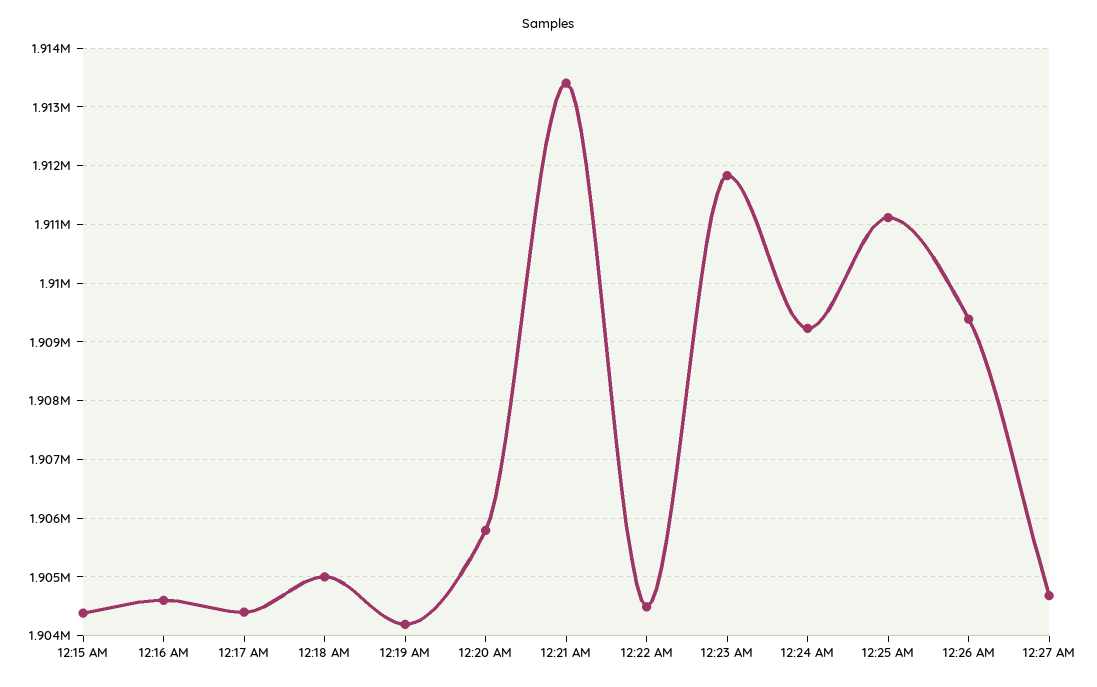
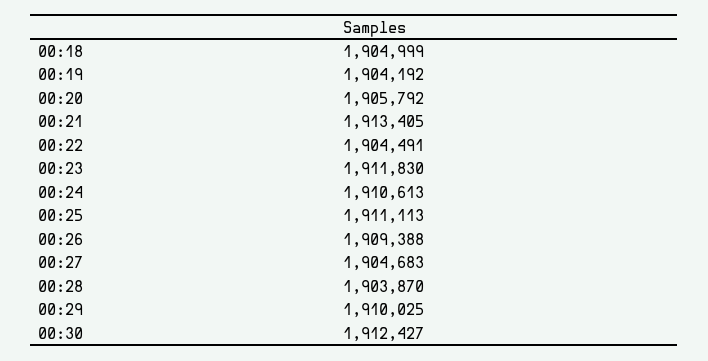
12:15 AM: 1904400 -> none
12:16 AM: 1904600 -> none
12:17 AM: 1904400 -> none
12:24 AM: 1909200 -> 1910613
00:28: none -> 1903870
00:29: none -> 1910025
00:30: none -> 1912427

